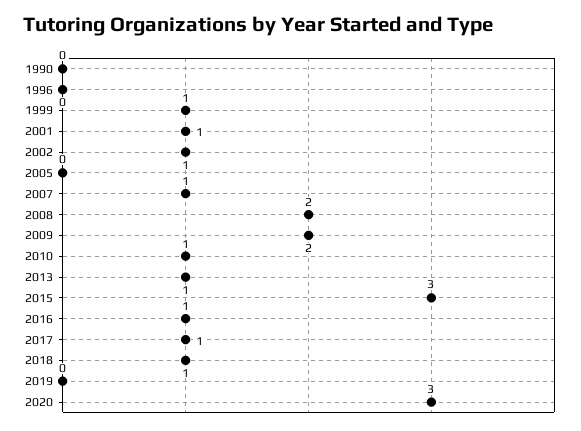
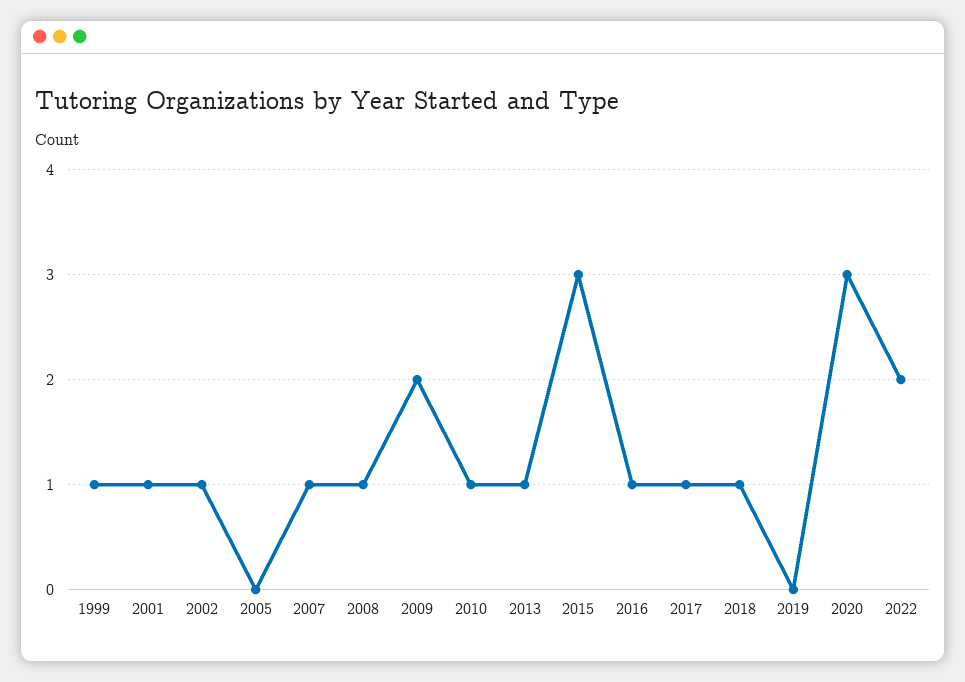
1990: 0 -> none
1996: 0 -> none
2008: 2 -> 1
2022: none -> 2

